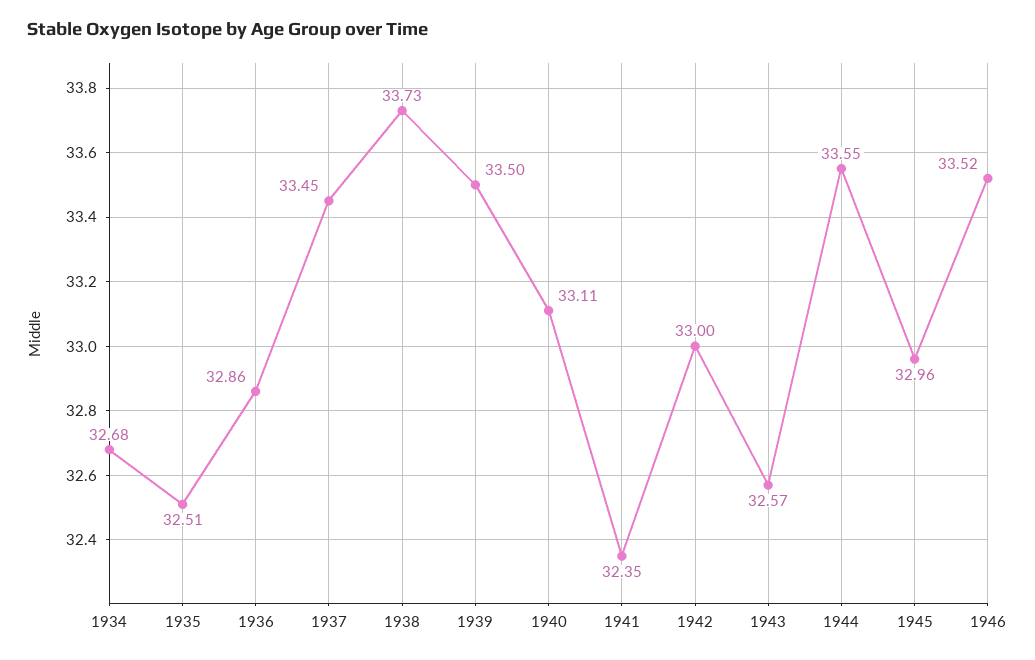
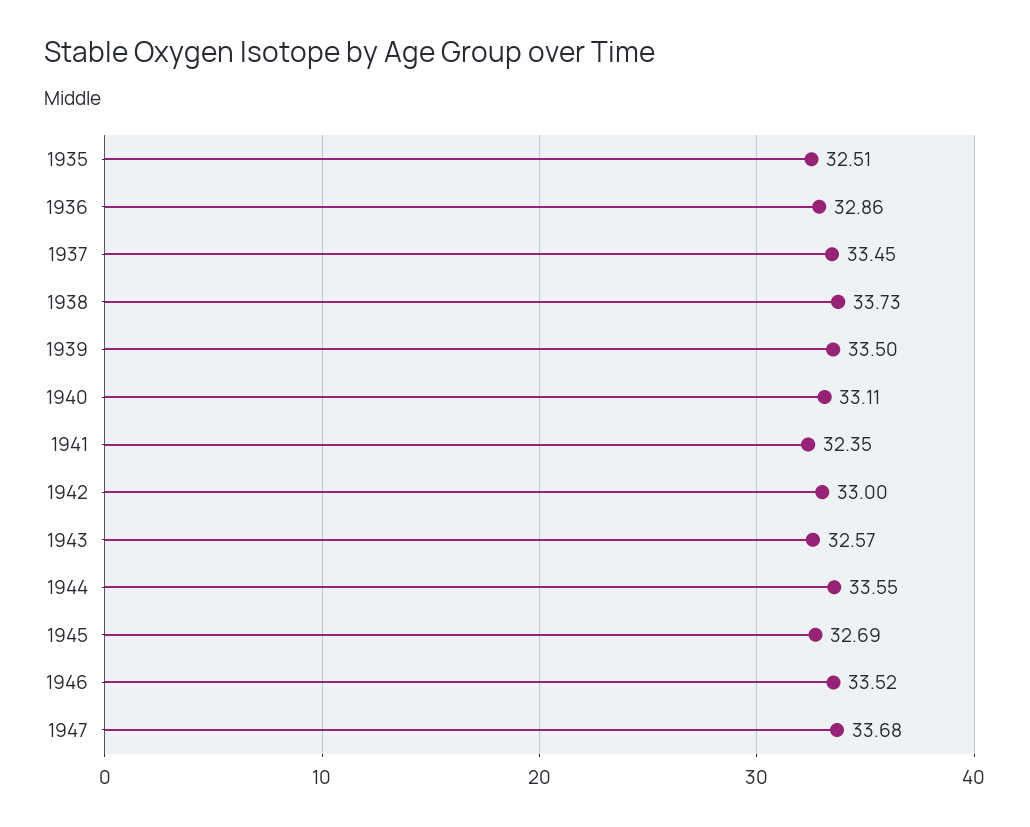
1934: 32.68 -> none
1945: 32.96 -> 32.69
1947: none -> 33.68

